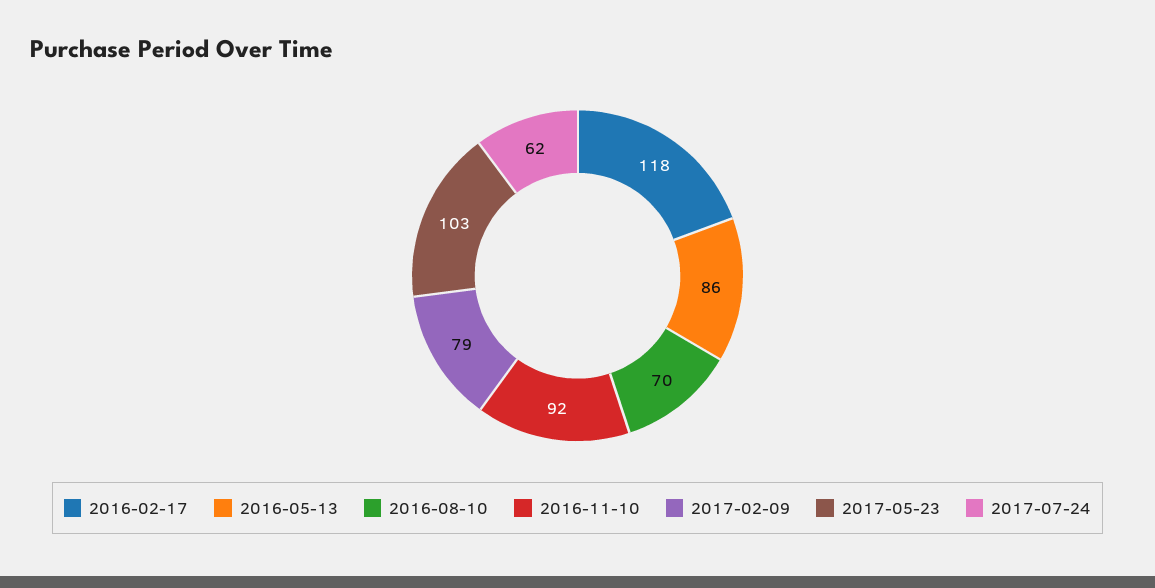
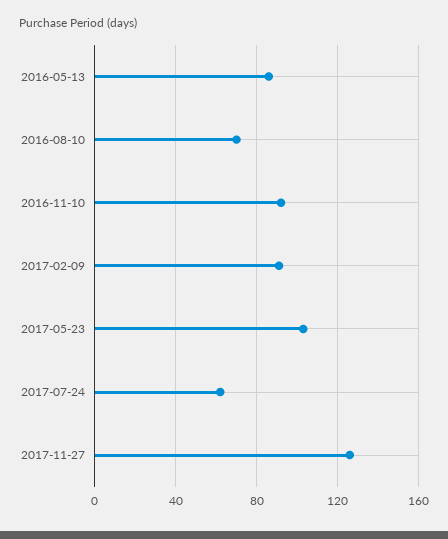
2016-02-17: 118 -> none
2017-02-09: 79 -> 90
2017-11-27: none -> 125

